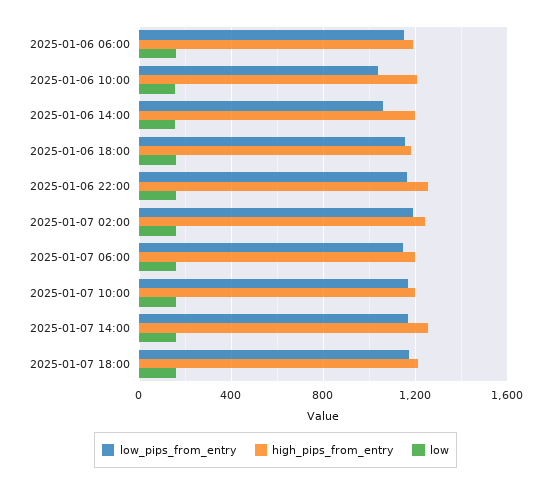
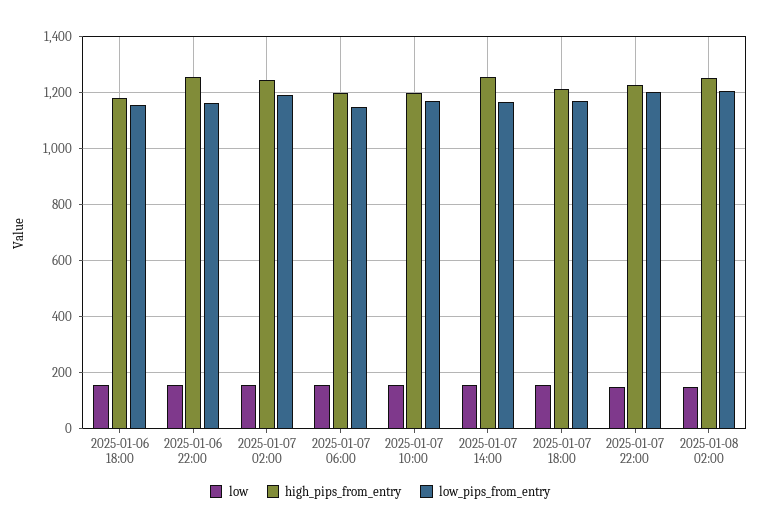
low_pips_from_entry, 2025-01-06 06:00: 1150 -> none
high_pips_from_entry, 2025-01-06 06:00: 1200 -> none
low, 2025-01-06 06:00: 150 -> none
low_pips_from_entry, 2025-01-06 10:00: 1050 -> none
high_pips_from_entry, 2025-01-06 10:00: 1200 -> none
low, 2025-01-06 10:00: 150 -> none
low_pips_from_entry, 2025-01-06 14:00: 1050 -> none
high_pips_from_entry, 2025-01-06 14:00: 1200 -> none
low, 2025-01-06 14:00: 150 -> none
low, 2025-01-07 22:00: none -> 150
high_pips_from_entry, 2025-01-07 22:00: none -> 1225
low_pips_from_entry, 2025-01-07 22:00: none -> 1200
low, 2025-01-08 02:00: none -> 150
high_pips_from_entry, 2025-01-08 02:00: none -> 1250
low_pips_from_entry, 2025-01-08 02:00: none -> 1200

